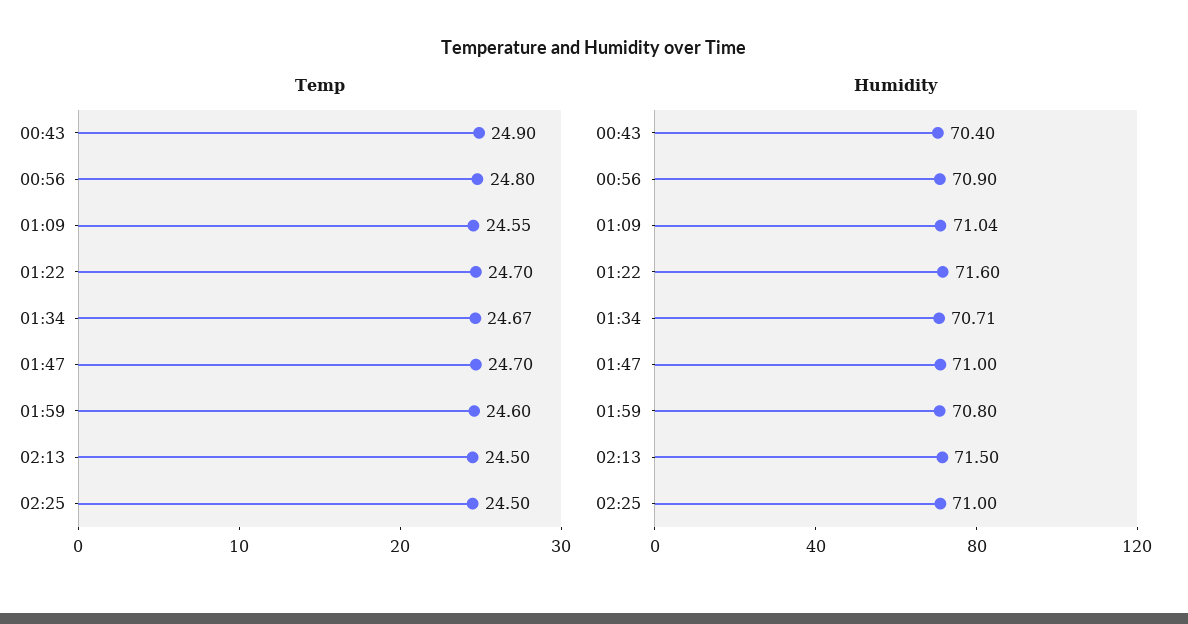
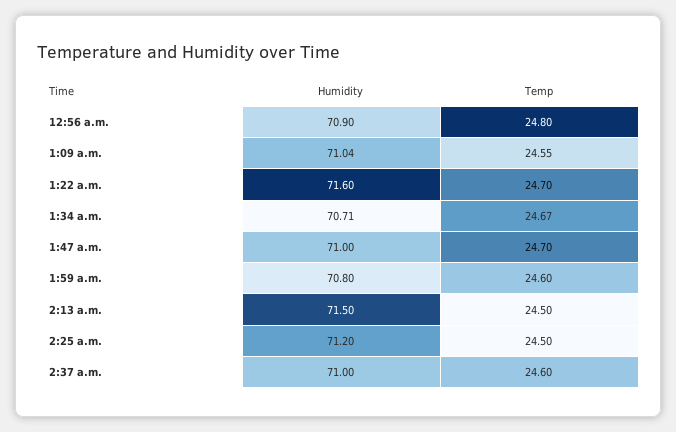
Temp, 00:43: 24.9 -> none
Humidity, 00:43: 70.4 -> none
Humidity, 02:25: 71 -> 71.2
Humidity, 2:37 a.m.: none -> 71
Temp, 2:37 a.m.: none -> 24.6

